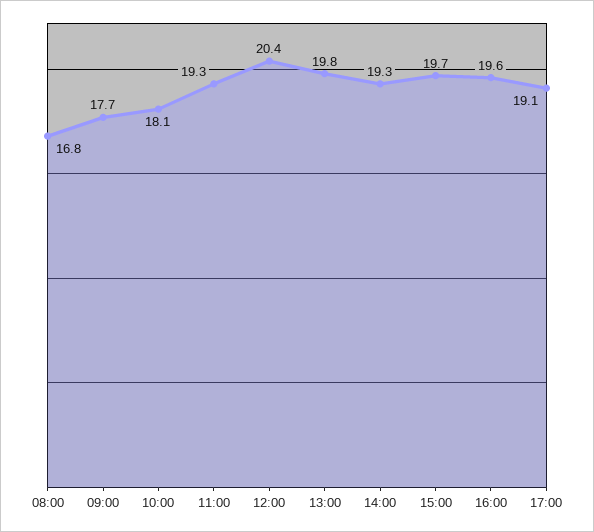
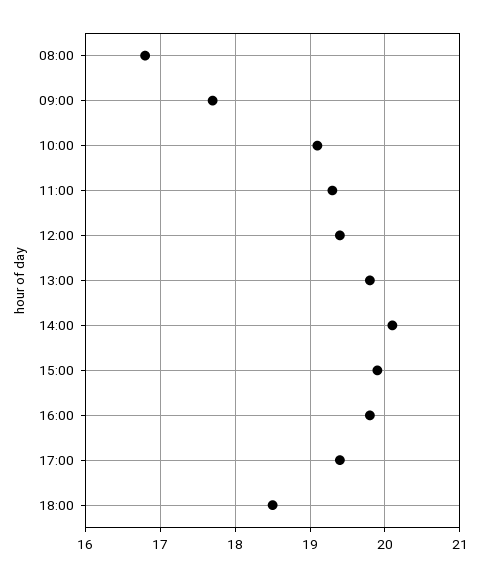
10:00: 18.1 -> 19.1
12:00: 20.4 -> 19.4
14:00: 19.3 -> 20.1
15:00: 19.7 -> 19.9
16:00: 19.6 -> 19.8
17:00: 19.1 -> 19.4
18:00: none -> 18.5

